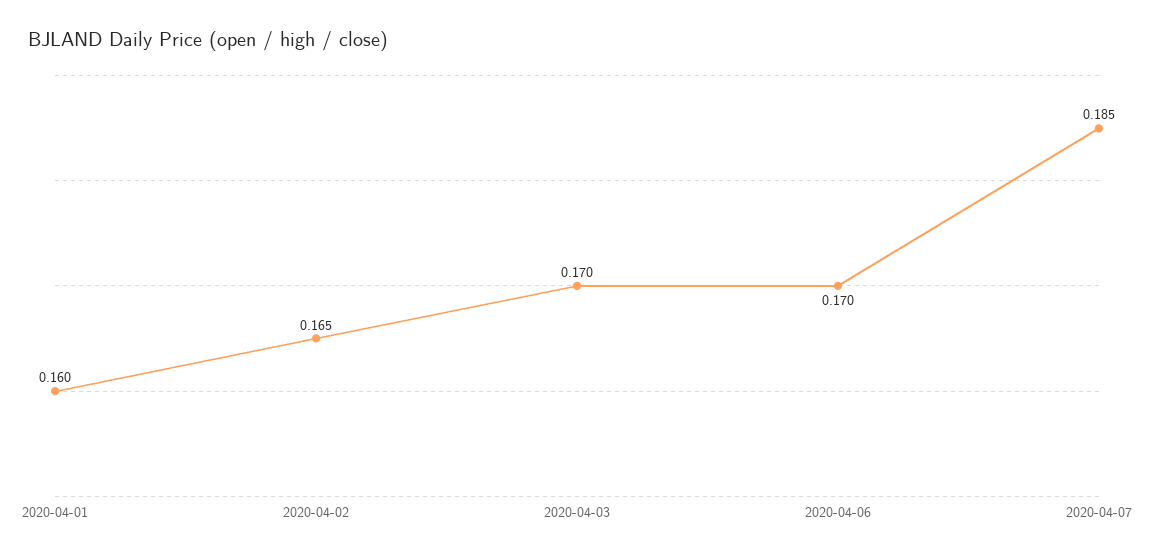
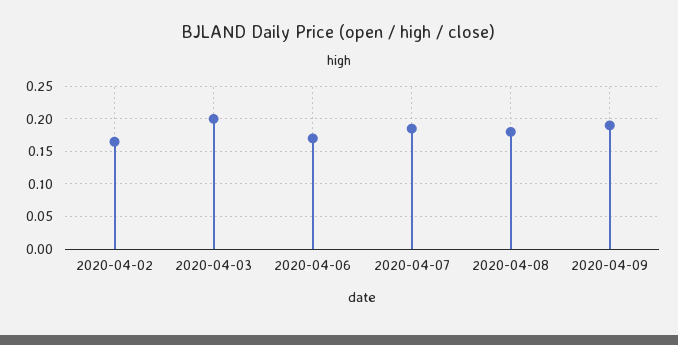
2020-04-01: 0.16 -> none
2020-04-03: 0.17 -> 0.2
2020-04-08: none -> 0.18
2020-04-09: none -> 0.19

